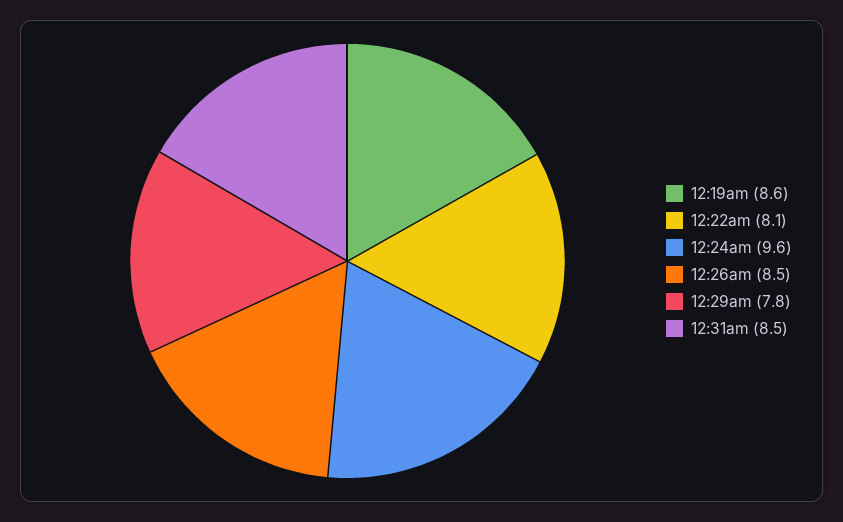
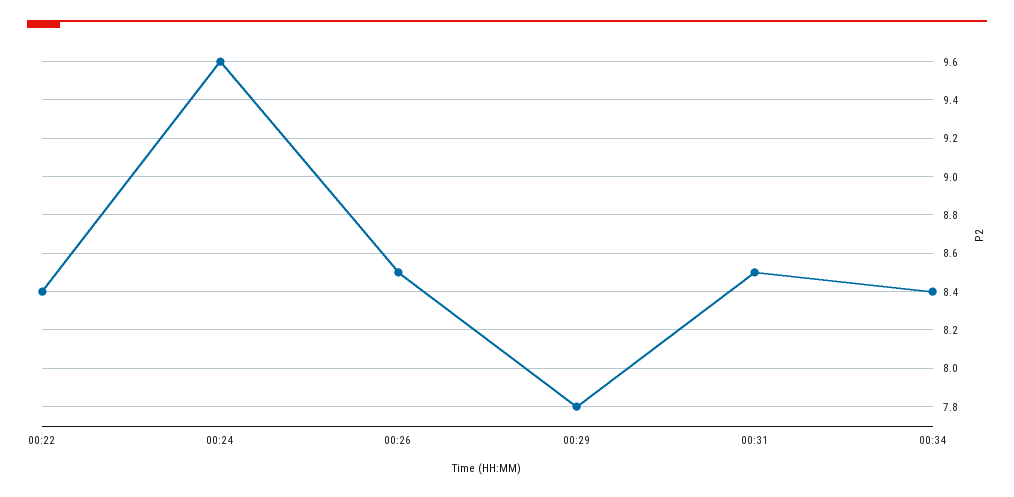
12:19am: 8.6 -> none
12:22am: 8.1 -> 8.4
00:34: none -> 8.4

